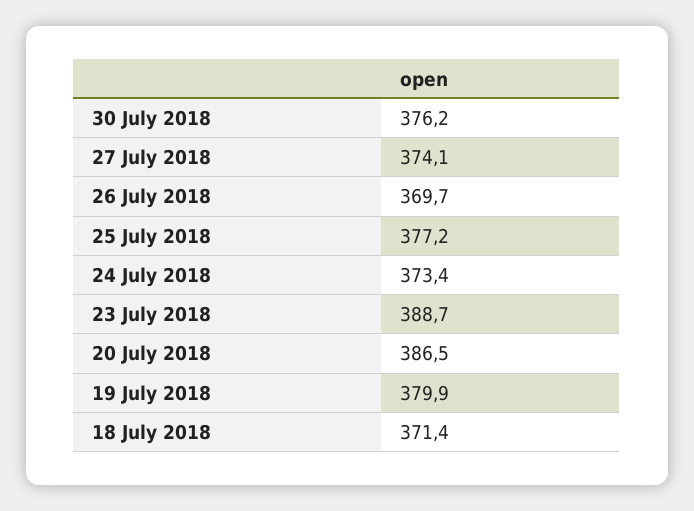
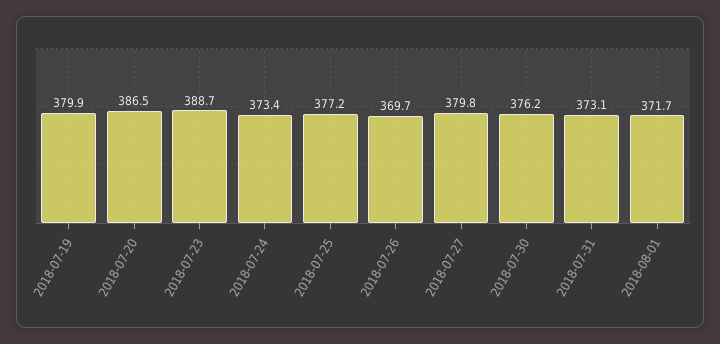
27 July 2018: 374.1 -> 379.8
18 July 2018: 371.4 -> none
2018-07-31: none -> 373.1
2018-08-01: none -> 371.7

